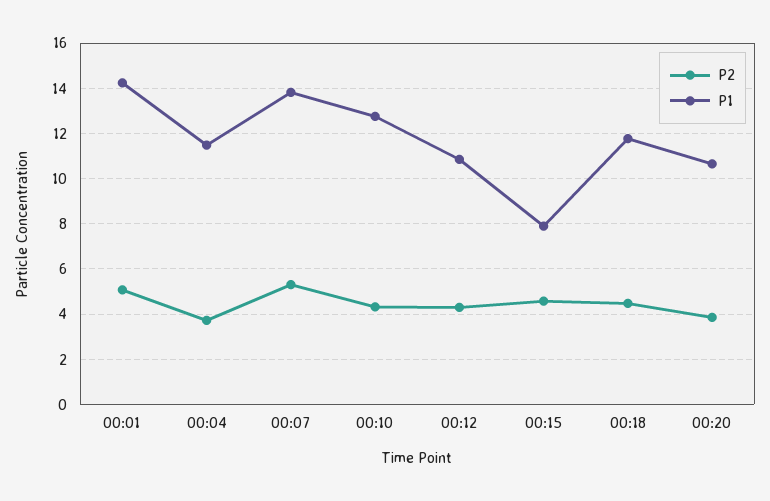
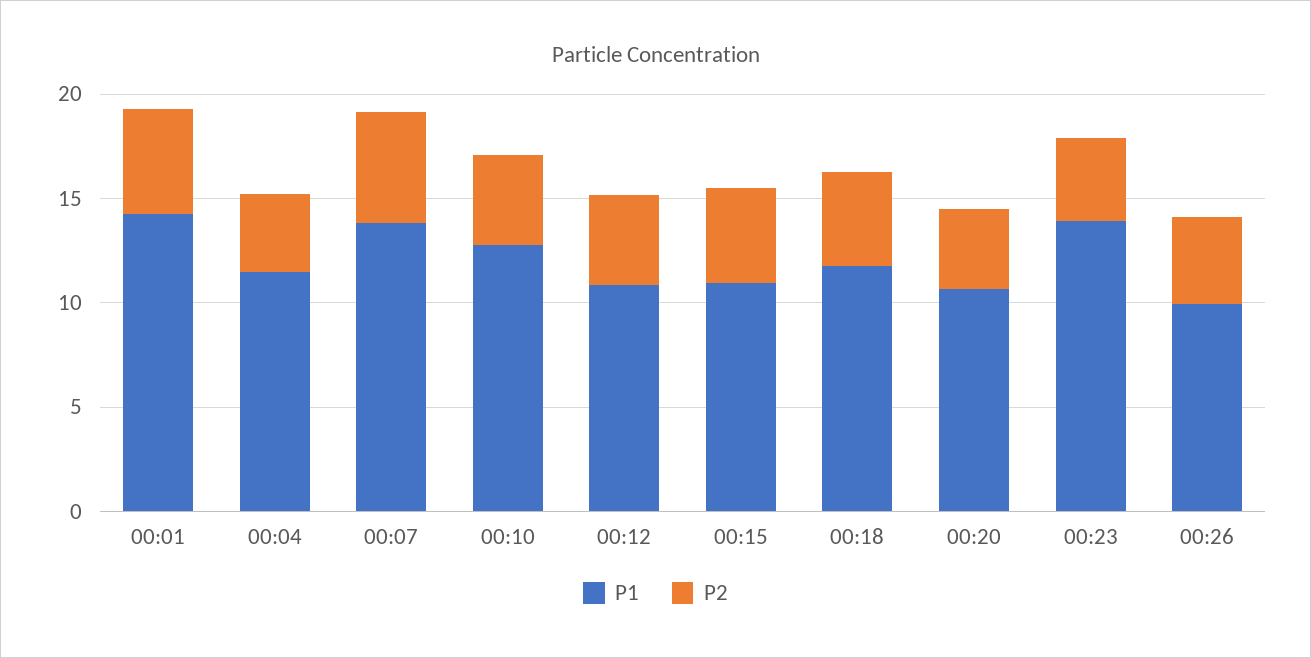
P1, 00:15: 8 -> 11
P1, 00:23: none -> 14
P2, 00:23: none -> 4
P1, 00:26: none -> 10
P2, 00:26: none -> 4

